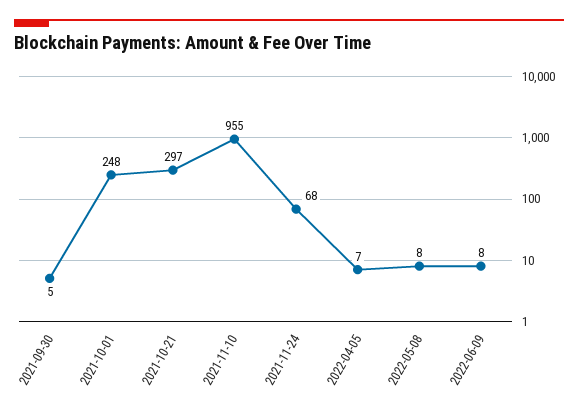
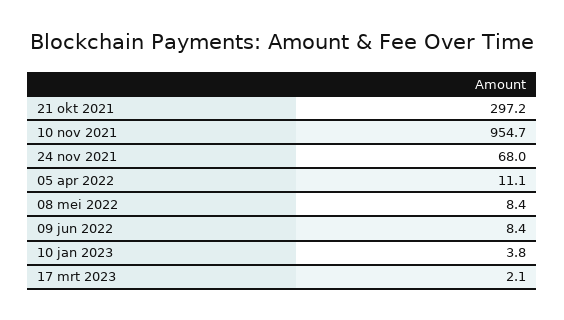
2021-09-30: 5 -> none
2021-10-01: 248 -> none
2022-04-05: 7 -> 11.1
10 jan 2023: none -> 3.8
17 mrt 2023: none -> 2.1

